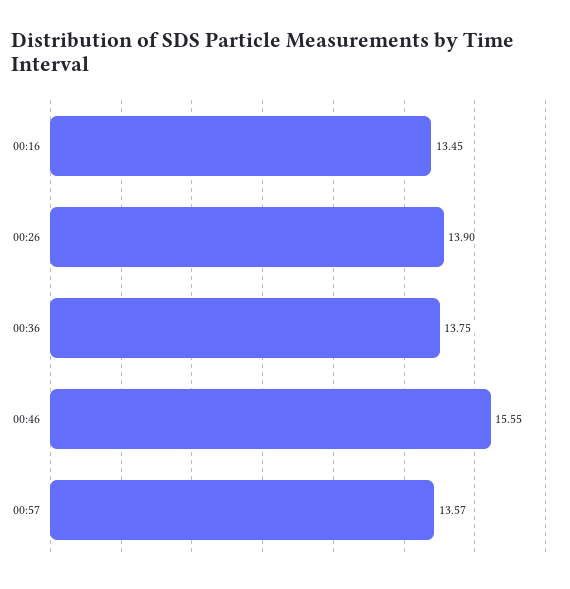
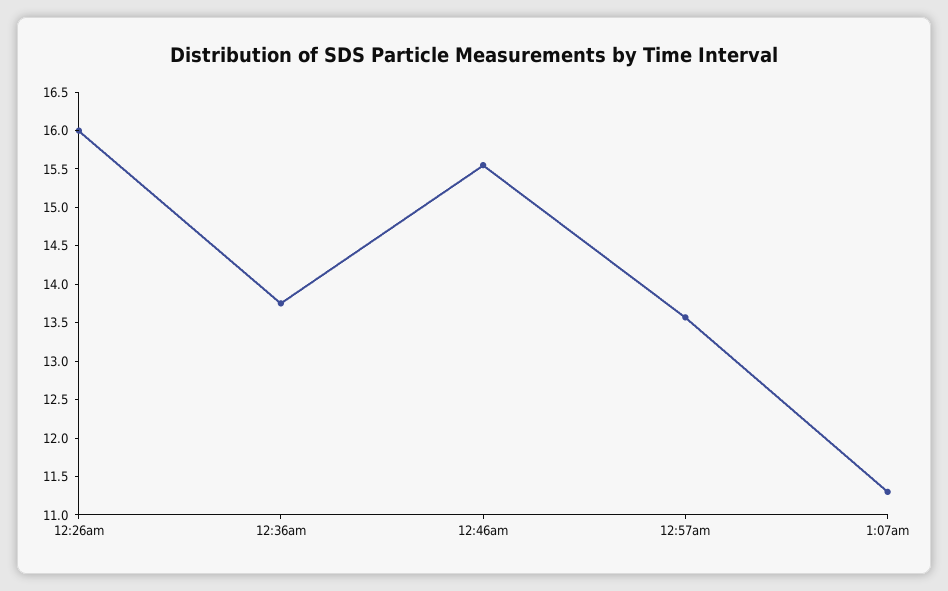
00:16: 13.45 -> none
00:26: 13.9 -> 16
1:07am: none -> 11.25

